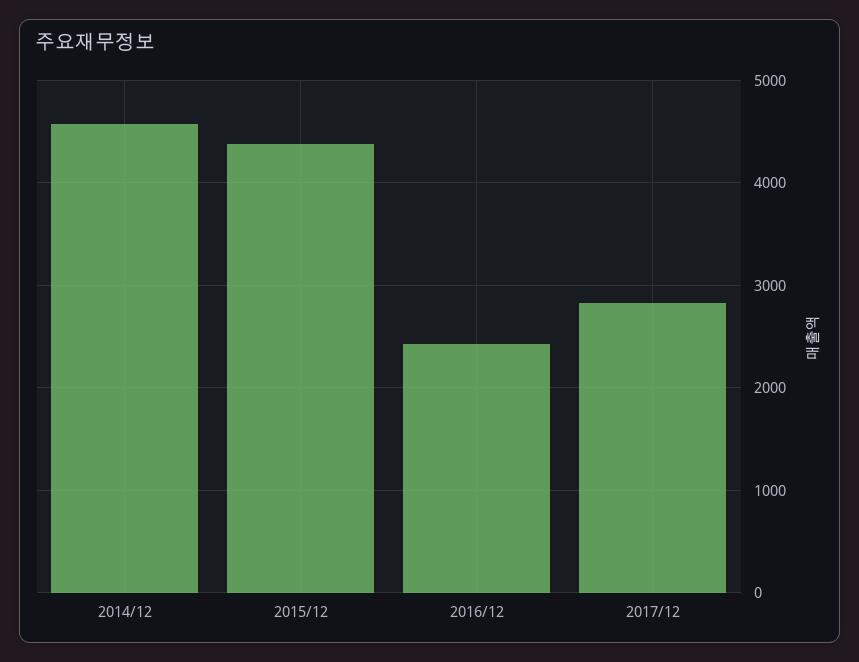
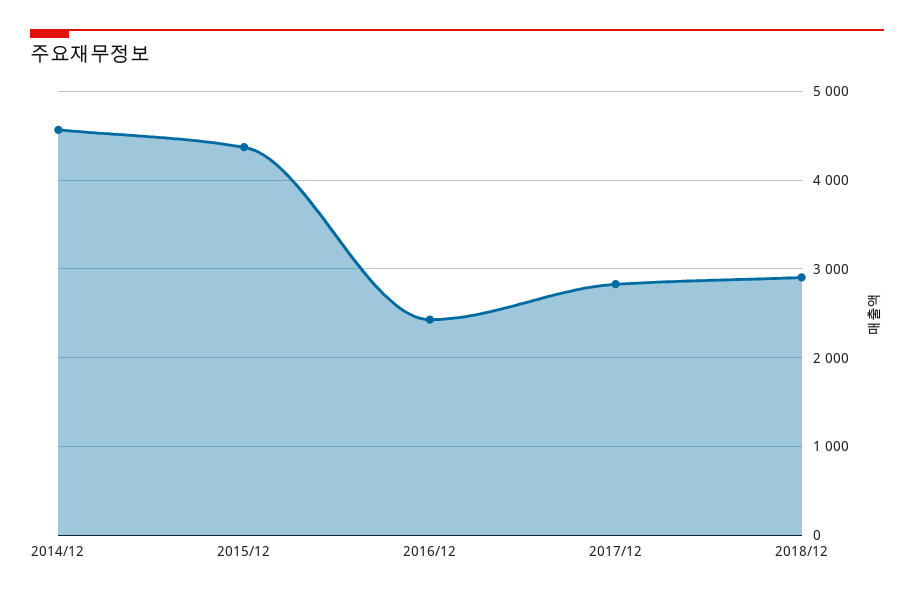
2018/12: none -> 2900

